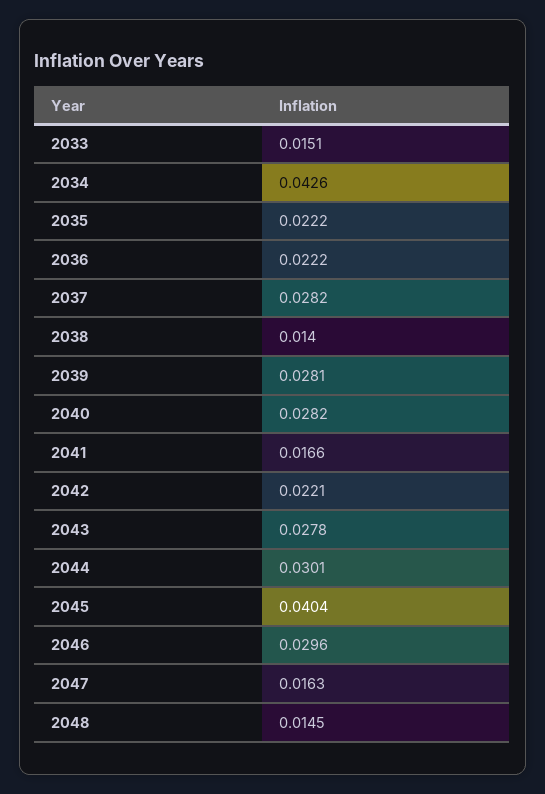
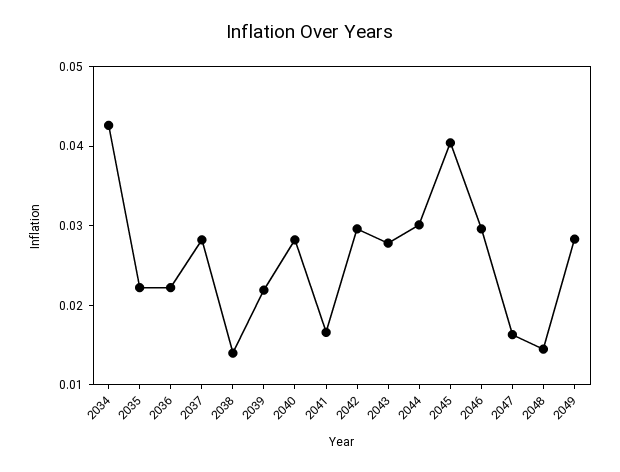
2033: 0.0151 -> none
2039: 0.0281 -> 0.022
2042: 0.0221 -> 0.03
2049: none -> 0.028

